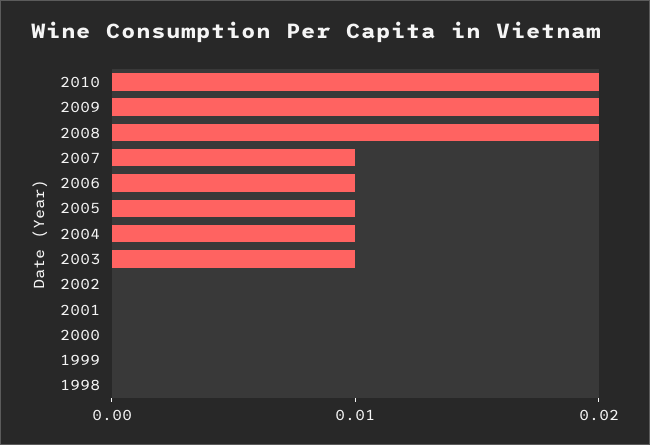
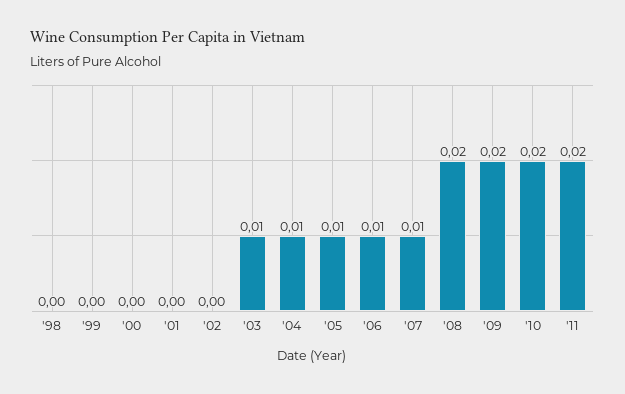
'11: none -> 0.02

